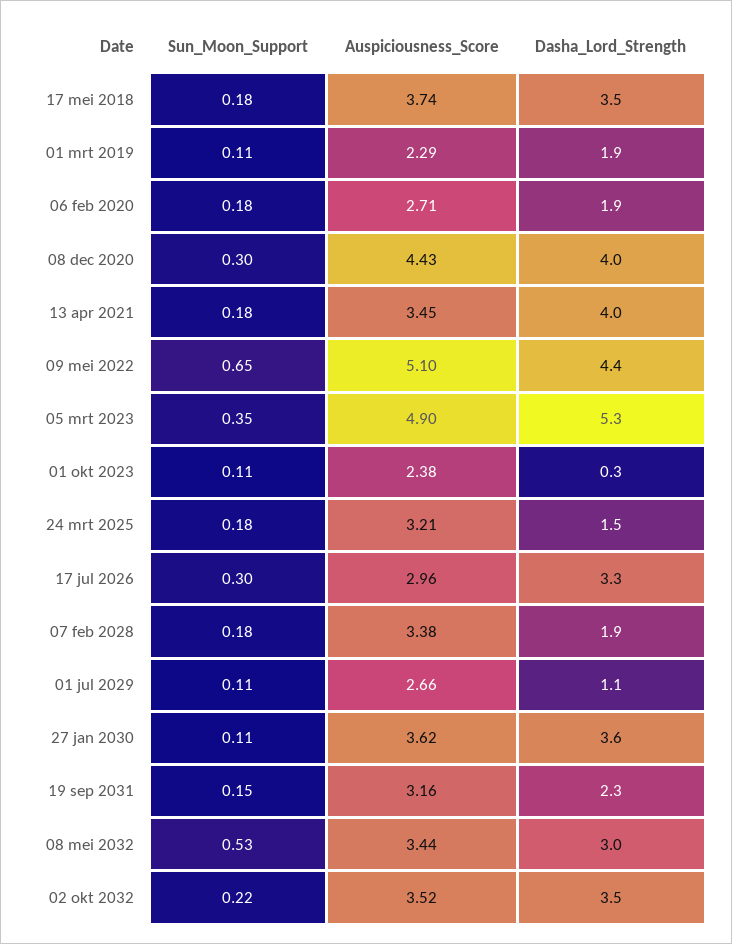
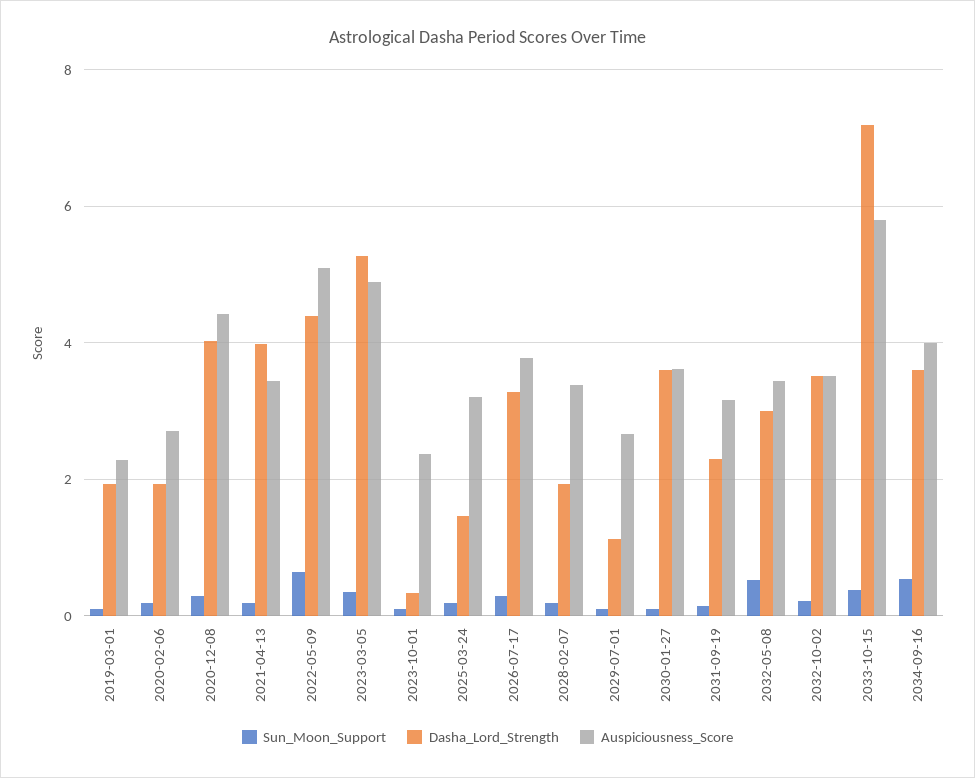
Sun_Moon_Support, 17 mei 2018: 0.18 -> none
Auspiciousness_Score, 17 mei 2018: 3.74 -> none
Dasha_Lord_Strength, 17 mei 2018: 3.5 -> none
Auspiciousness_Score, 17 jul 2026: 2.96 -> 3.8
Sun_Moon_Support, 2033-10-15: none -> 0.4
Dasha_Lord_Strength, 2033-10-15: none -> 7.2
Auspiciousness_Score, 2033-10-15: none -> 5.8
Sun_Moon_Support, 2034-09-16: none -> 0.6
Dasha_Lord_Strength, 2034-09-16: none -> 3.6
Auspiciousness_Score, 2034-09-16: none -> 4

